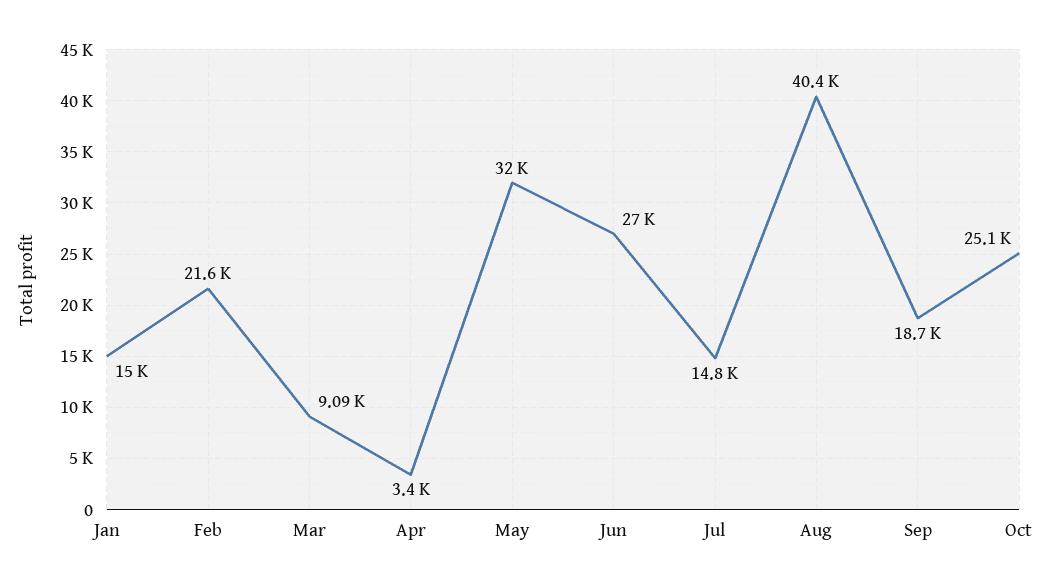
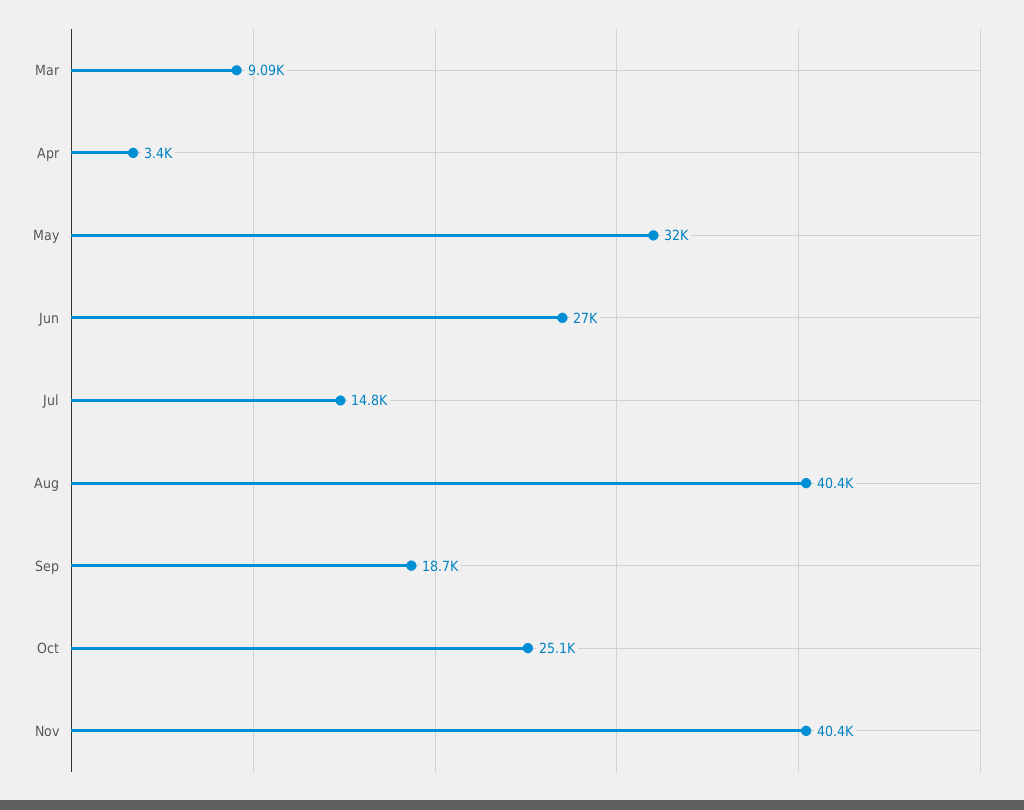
Jan: 15000 -> none
Feb: 21600 -> none
Nov: none -> 40400

